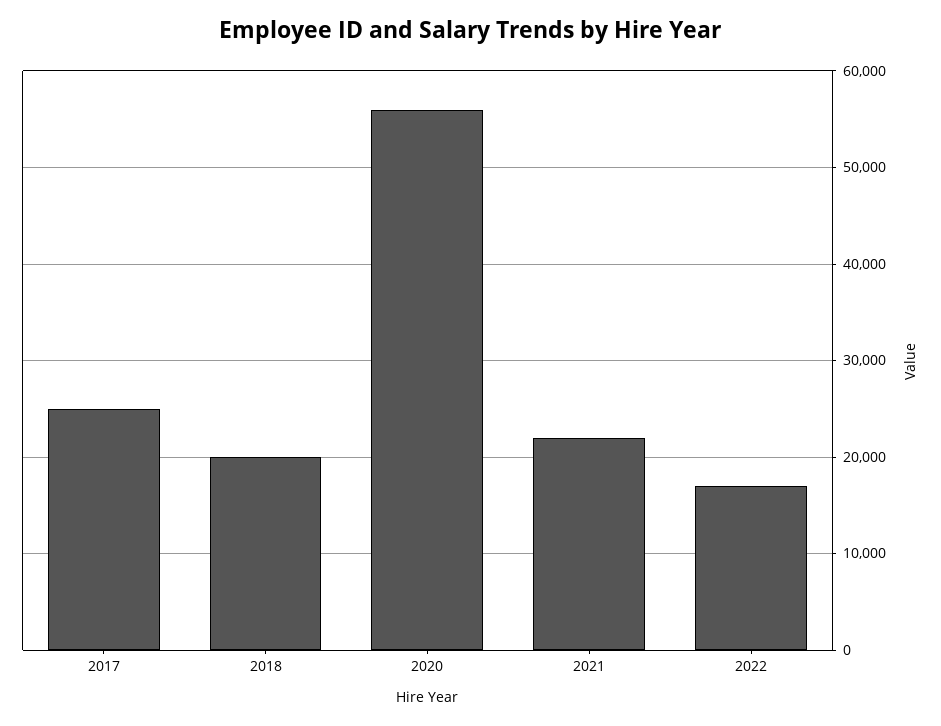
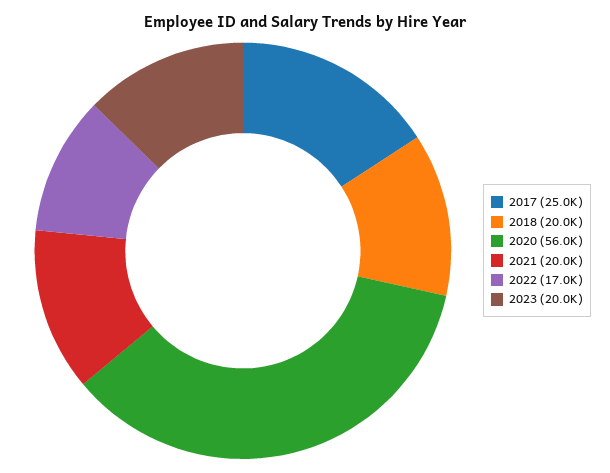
2021: 22000 -> 20000
2023: none -> 20000

